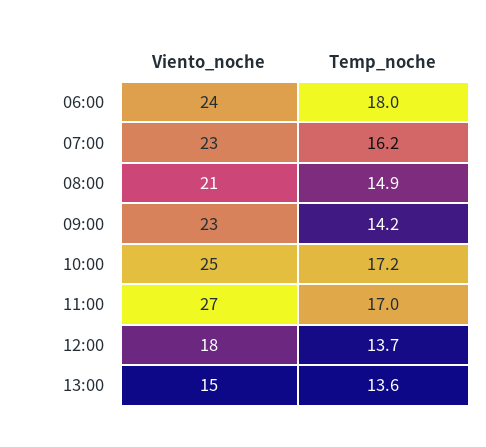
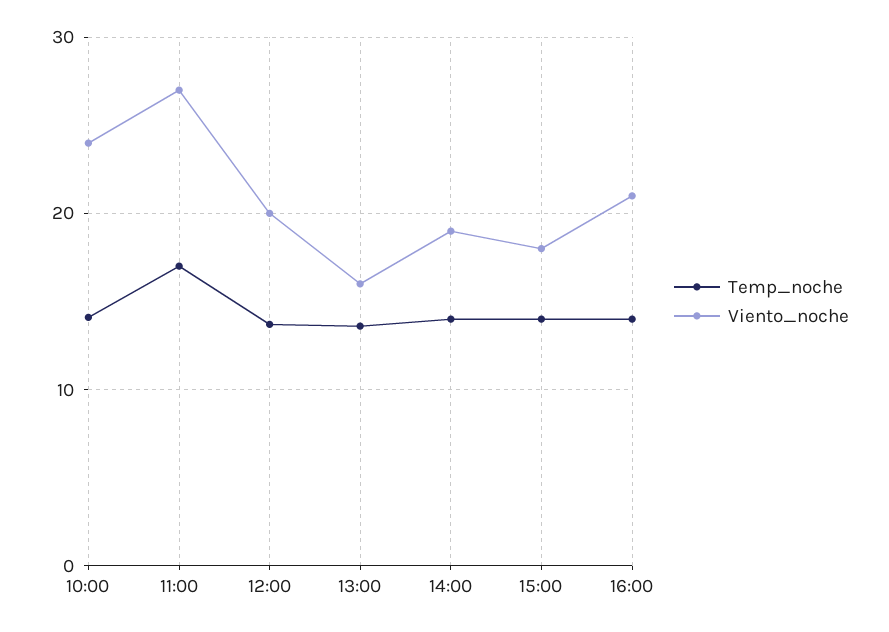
Viento_noche, 06:00: 24 -> none
Temp_noche, 06:00: 18 -> none
Viento_noche, 07:00: 23 -> none
Temp_noche, 07:00: 16.2 -> none
Viento_noche, 08:00: 21 -> none
Temp_noche, 08:00: 14.9 -> none
Viento_noche, 09:00: 23 -> none
Temp_noche, 09:00: 14.2 -> none
Viento_noche, 10:00: 25 -> 24
Temp_noche, 10:00: 17.2 -> 14
Viento_noche, 12:00: 18 -> 20
Viento_noche, 13:00: 15 -> 16
Temp_noche, 14:00: none -> 14
Viento_noche, 14:00: none -> 19
Temp_noche, 15:00: none -> 14
Viento_noche, 15:00: none -> 18
Temp_noche, 16:00: none -> 14
Viento_noche, 16:00: none -> 21

